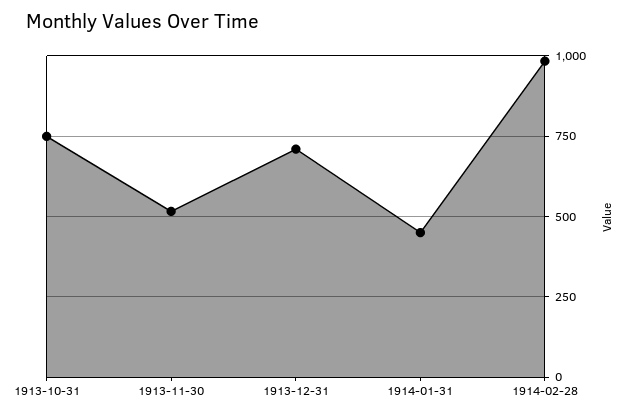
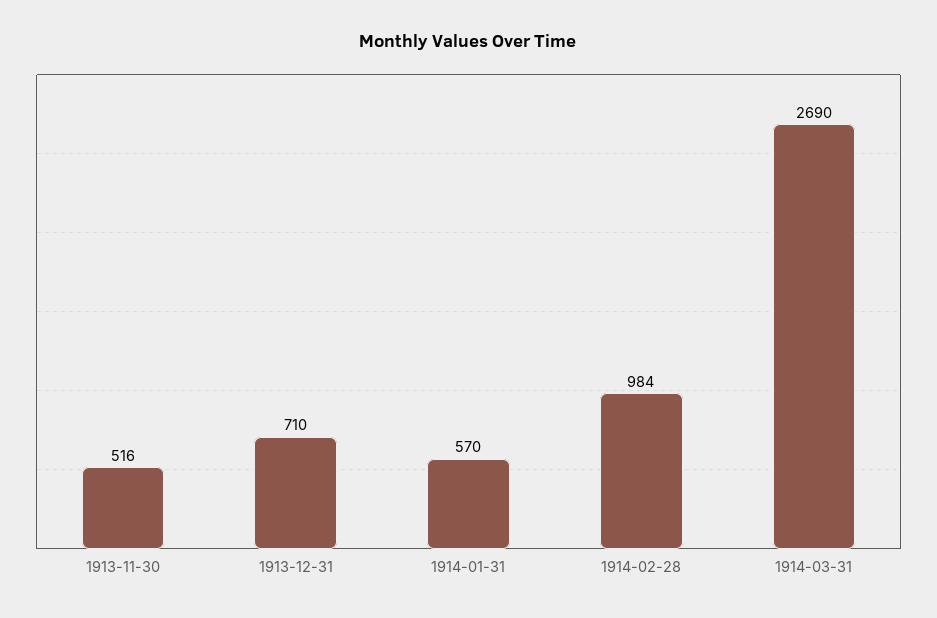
1913-10-31: 750 -> none
1914-01-31: 450 -> 570
1914-03-31: none -> 2690

